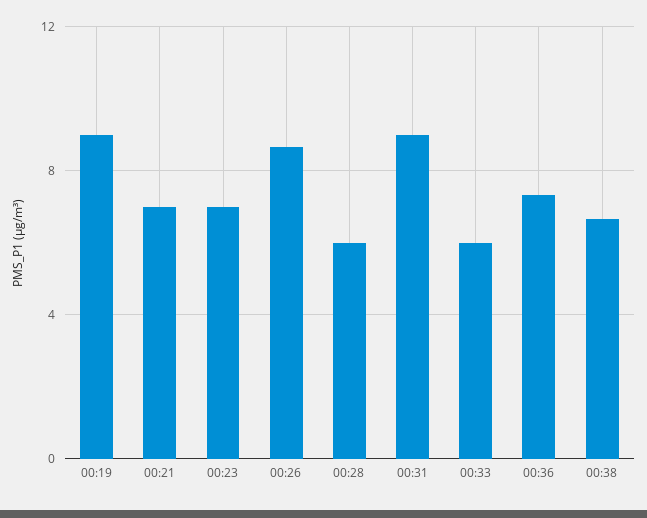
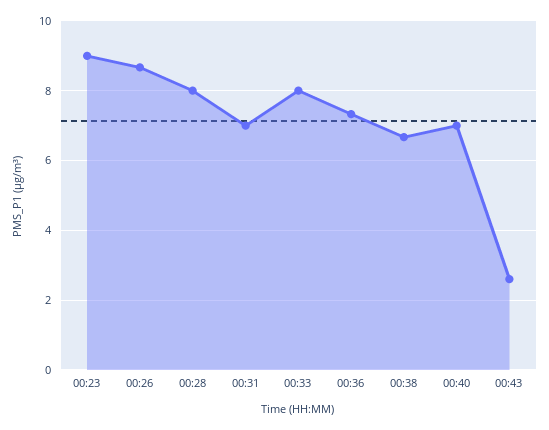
00:19: 9 -> none
00:21: 7 -> none
00:23: 7 -> 9
00:28: 6 -> 8
00:31: 9 -> 7
00:33: 6 -> 8
00:40: none -> 7
00:43: none -> 2.6

